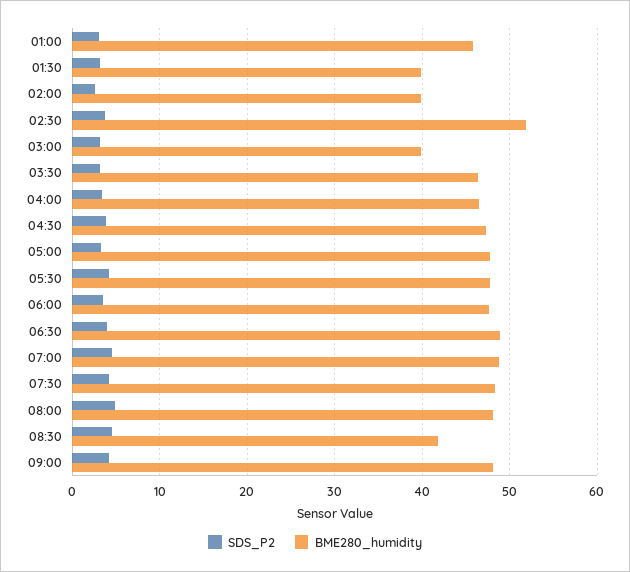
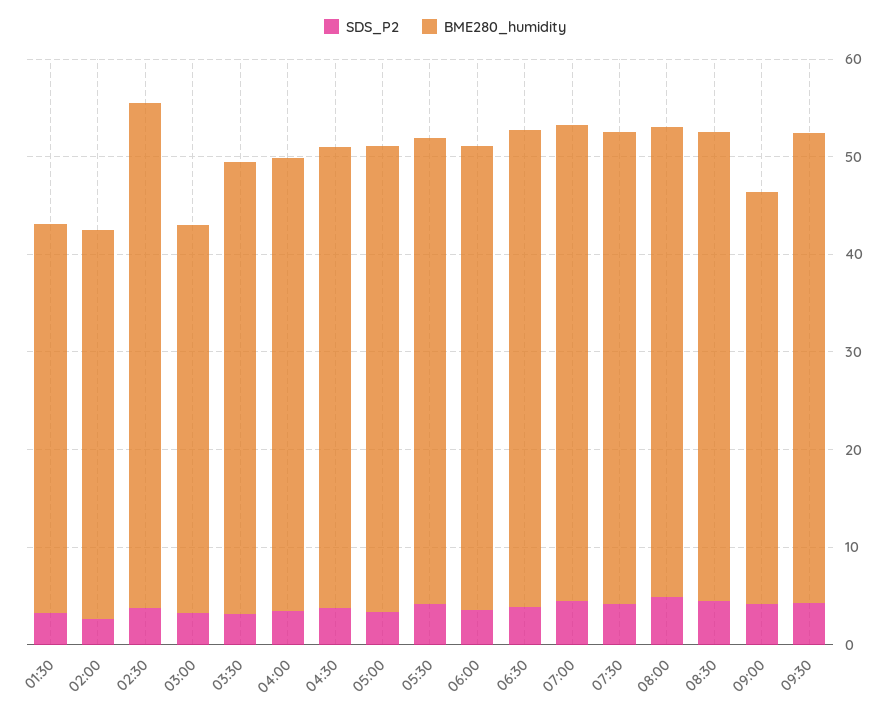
SDS_P2, 01:00: 3 -> none
BME280_humidity, 01:00: 46 -> none
BME280_humidity, 08:30: 42 -> 48
BME280_humidity, 09:00: 48 -> 42
SDS_P2, 09:30: none -> 4
BME280_humidity, 09:30: none -> 48

